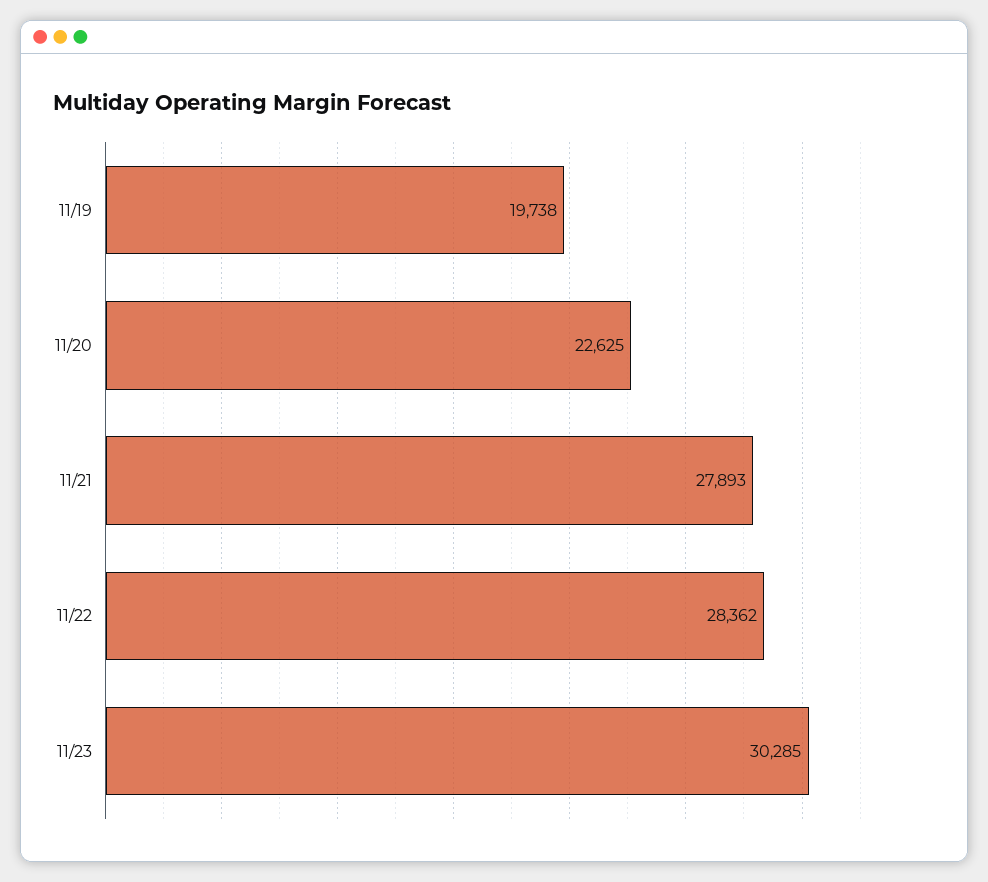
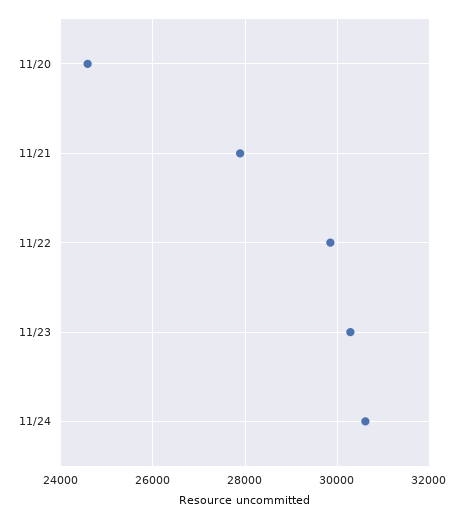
11/19: 19738 -> none
11/20: 22625 -> 24600
11/22: 28362 -> 29800
11/24: none -> 30600

